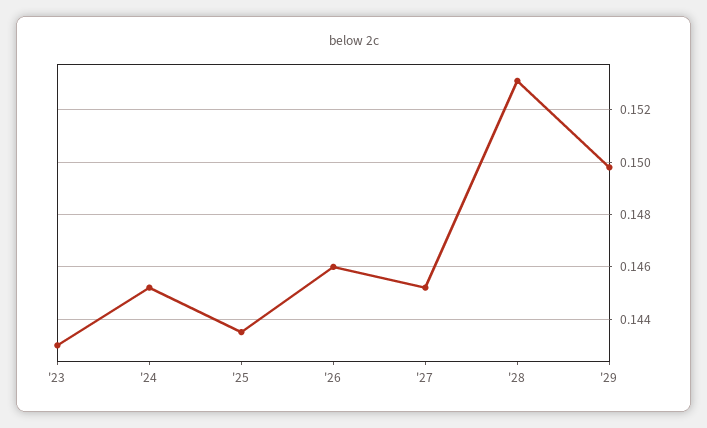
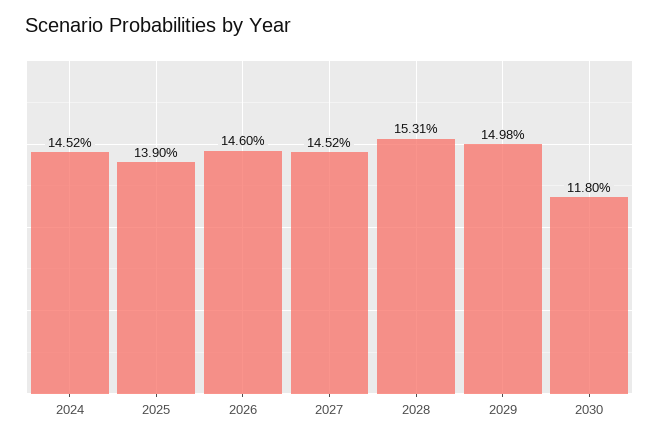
'23: 0.143 -> none
'25: 0.1435 -> 0.139
2030: none -> 0.118

